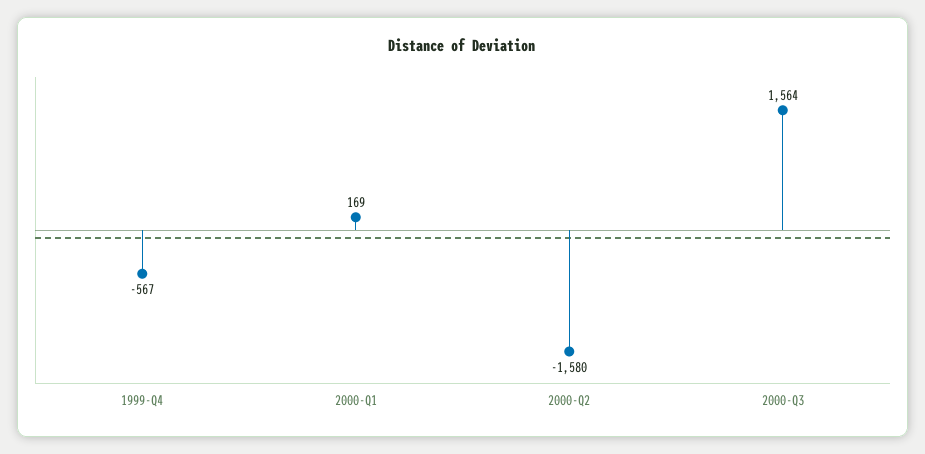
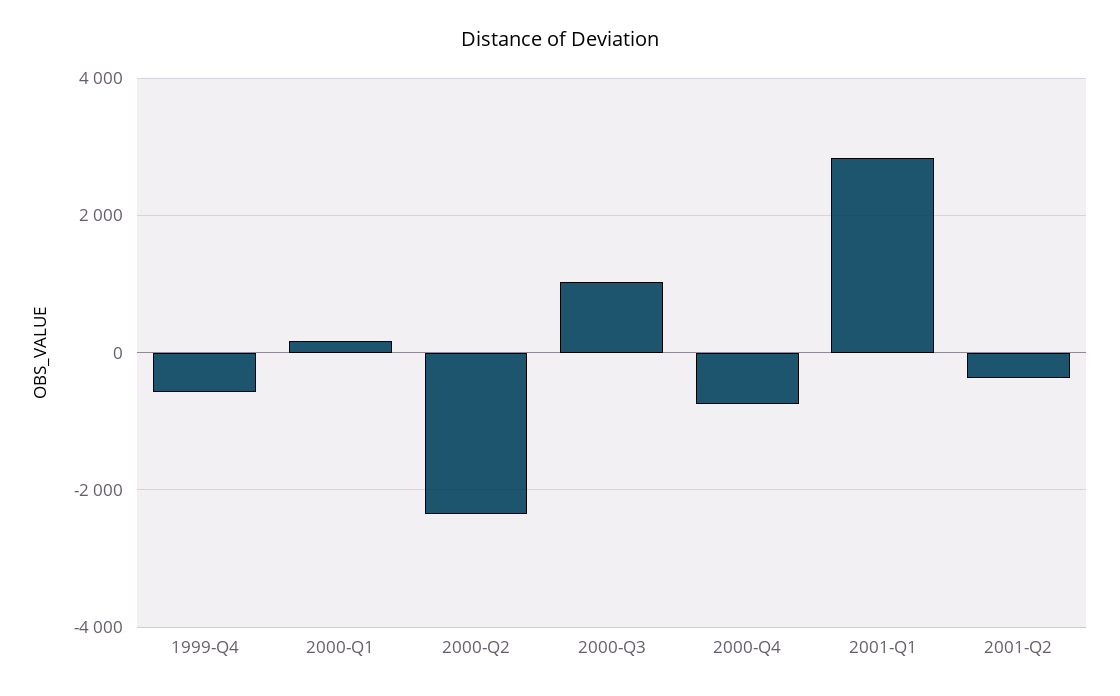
2000-Q2: -1580 -> -2400
2000-Q3: 1564 -> 1000
2000-Q4: none -> -800
2001-Q1: none -> 2800
2001-Q2: none -> -400

